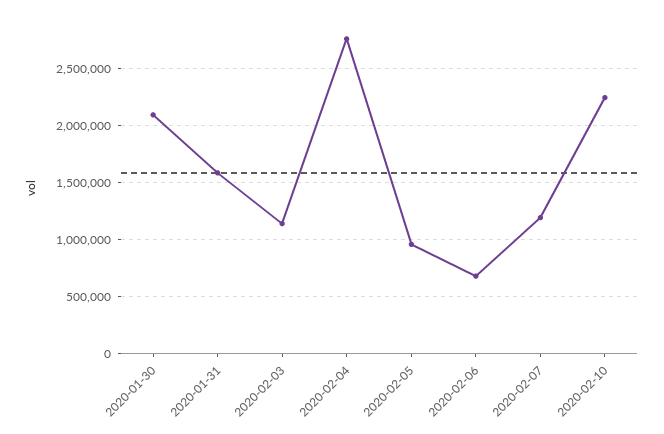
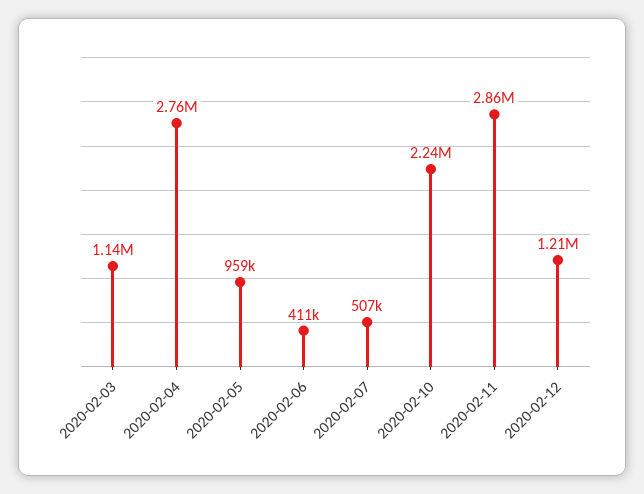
2020-01-30: 2100000 -> none
2020-01-31: 1600000 -> none
2020-02-06: 700000 -> 411000
2020-02-07: 1200000 -> 507000
2020-02-11: none -> 2860000
2020-02-12: none -> 1210000

